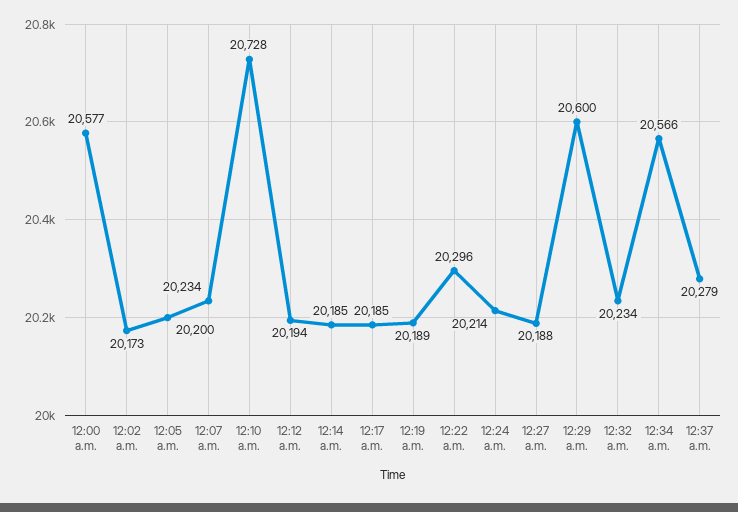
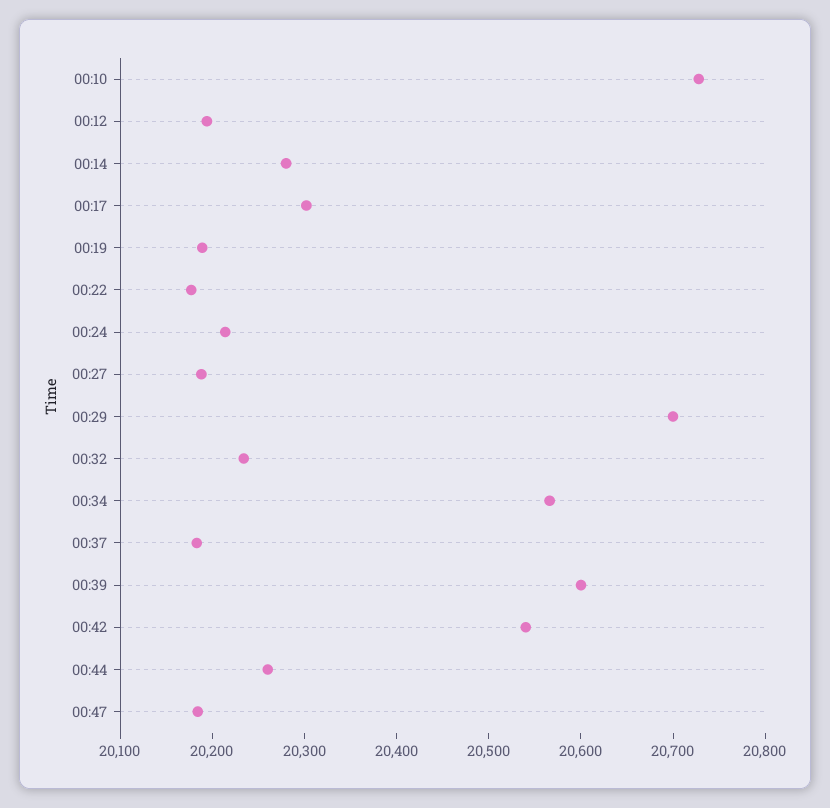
12:00 a.m.: 20577 -> none
12:02 a.m.: 20173 -> none
12:05 a.m.: 20200 -> none
12:07 a.m.: 20234 -> none
12:14 a.m.: 20185 -> 20280
12:17 a.m.: 20185 -> 20300
12:22 a.m.: 20296 -> 20180
12:29 a.m.: 20600 -> 20700
12:37 a.m.: 20279 -> 20180
00:39: none -> 20600
00:42: none -> 20540
00:44: none -> 20260
00:47: none -> 20180

